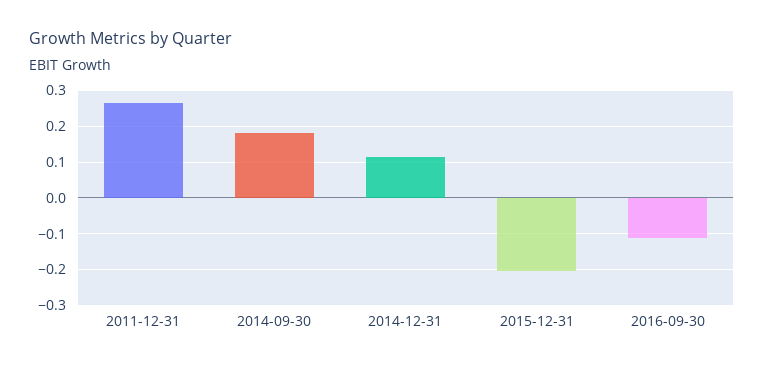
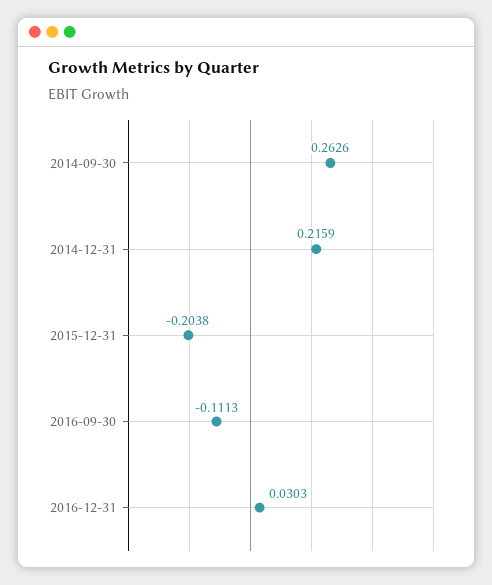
2011-12-31: 0.26 -> none
2014-09-30: 0.18 -> 0.2626
2014-12-31: 0.12 -> 0.2159
2016-12-31: none -> 0.0303

